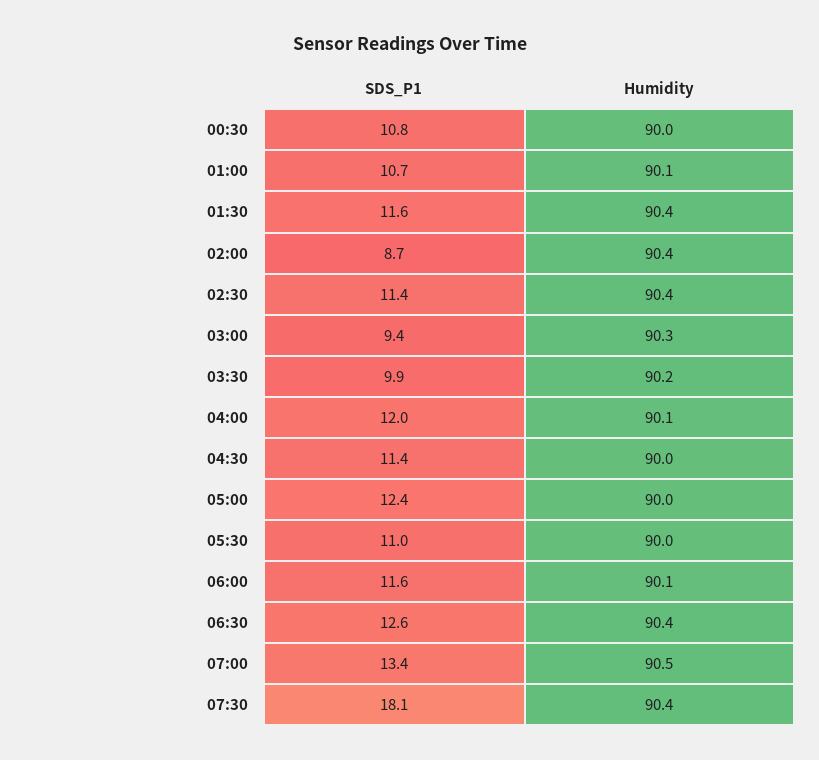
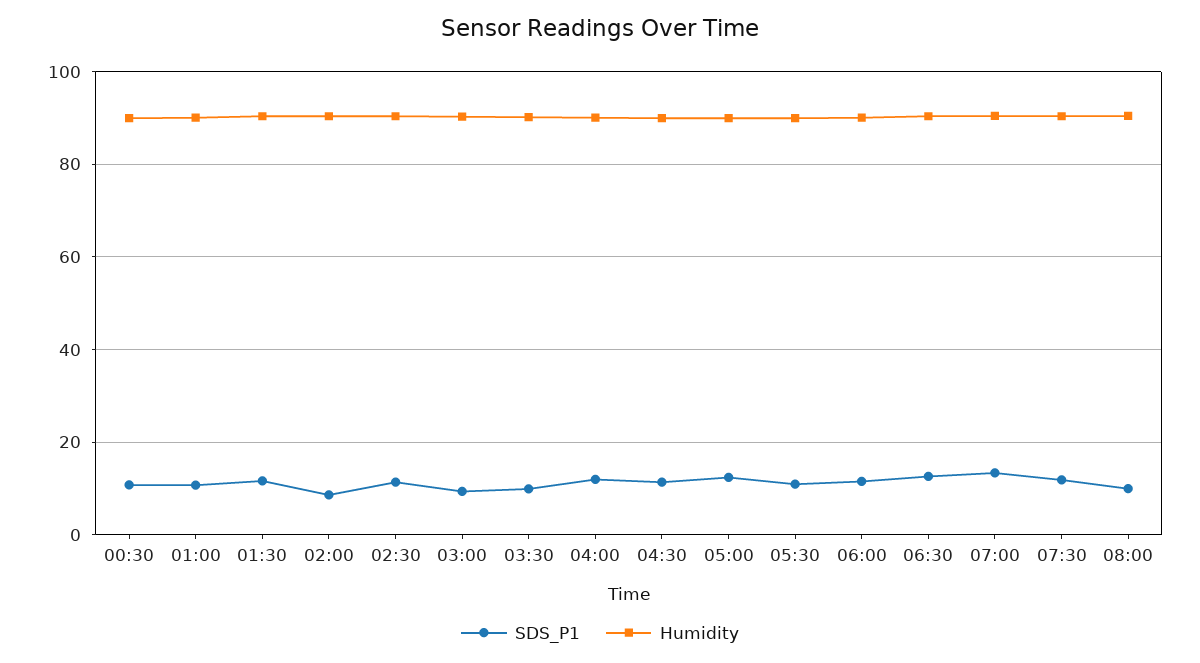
SDS_P1, 07:30: 18.1 -> 12
SDS_P1, 08:00: none -> 10
Humidity, 08:00: none -> 90

